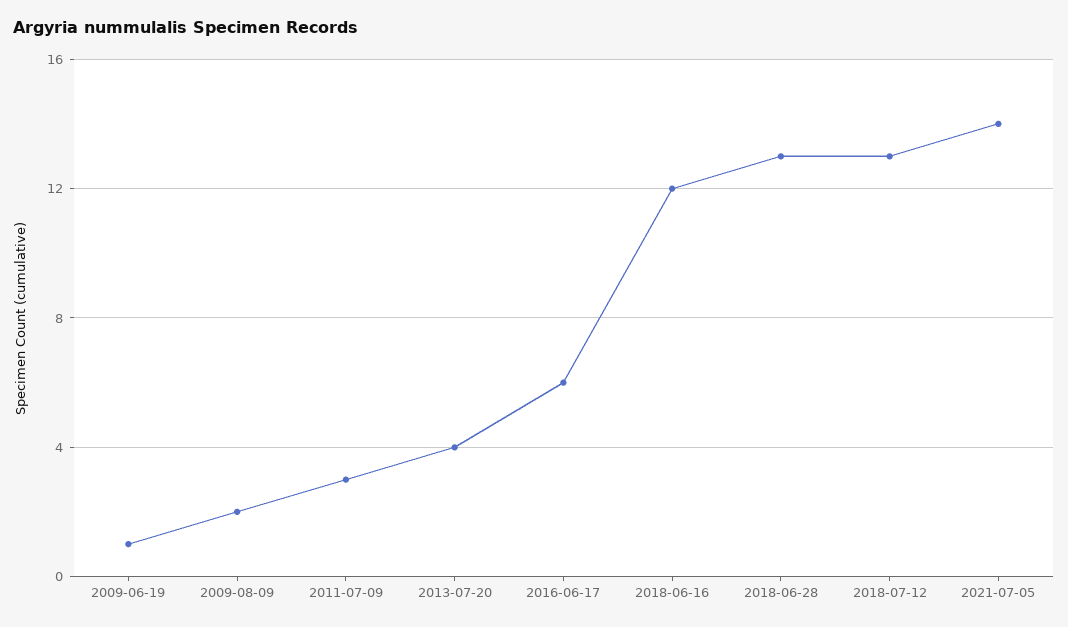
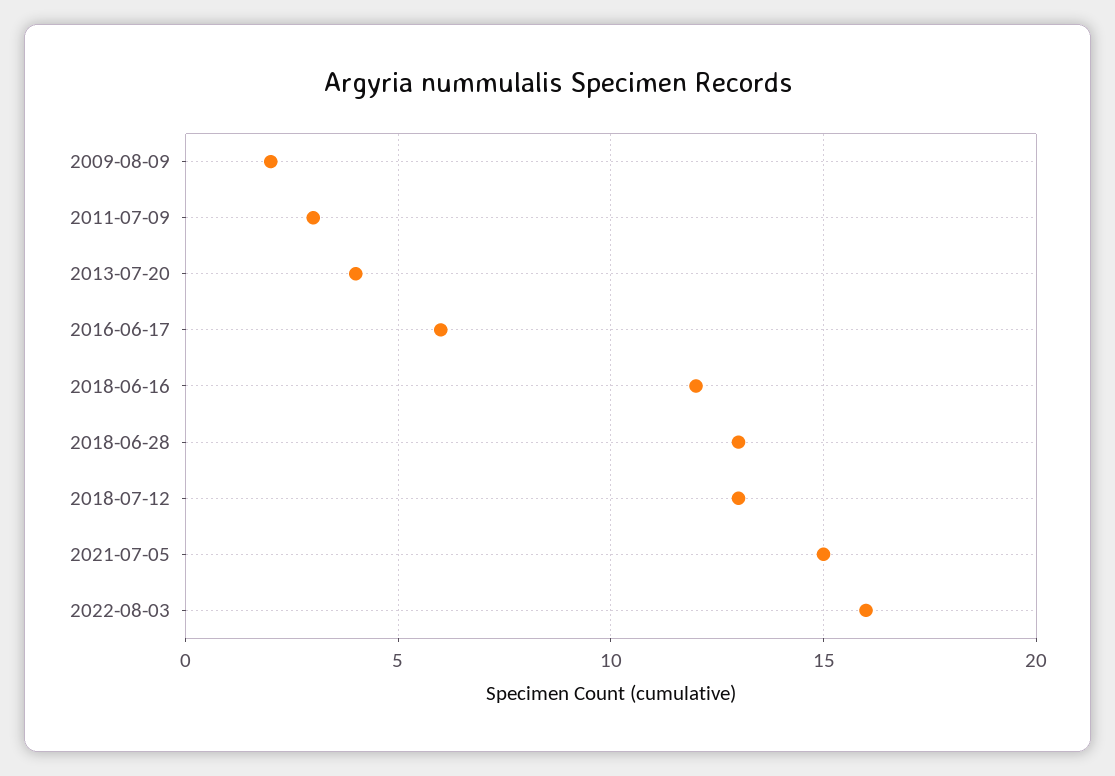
2009-06-19: 1 -> none
2021-07-05: 14 -> 15
2022-08-03: none -> 16

